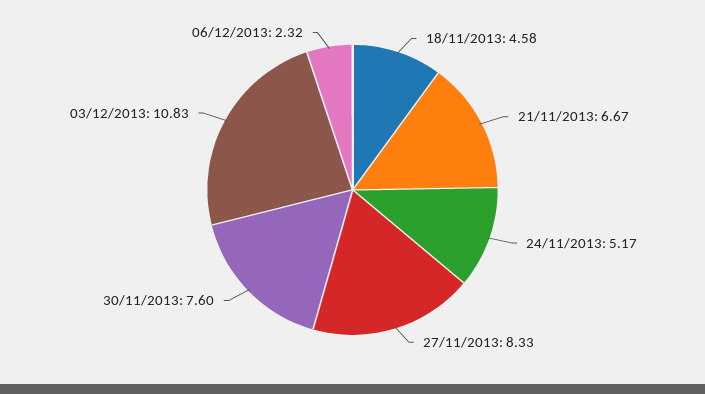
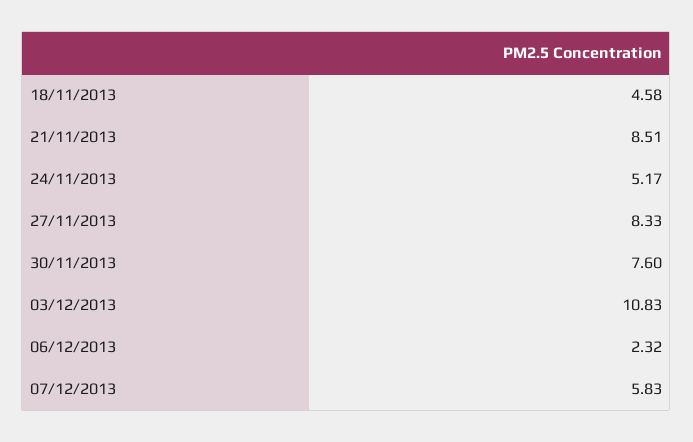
21/11/2013: 6.67 -> 8.51
07/12/2013: none -> 5.83

